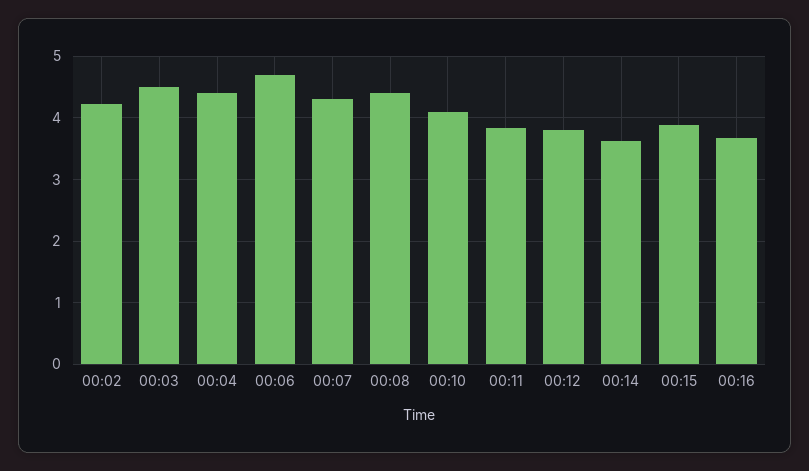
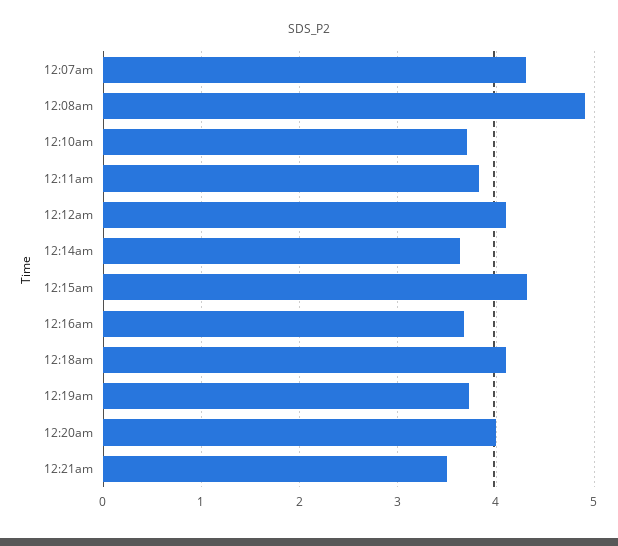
00:02: 4.2 -> none
00:03: 4.5 -> none
00:04: 4.4 -> none
00:06: 4.7 -> none
00:08: 4.4 -> 4.9
00:10: 4.1 -> 3.7
00:12: 3.8 -> 4.1
00:15: 3.9 -> 4.3
12:18am: none -> 4.1
12:19am: none -> 3.7
12:20am: none -> 4
12:21am: none -> 3.5

